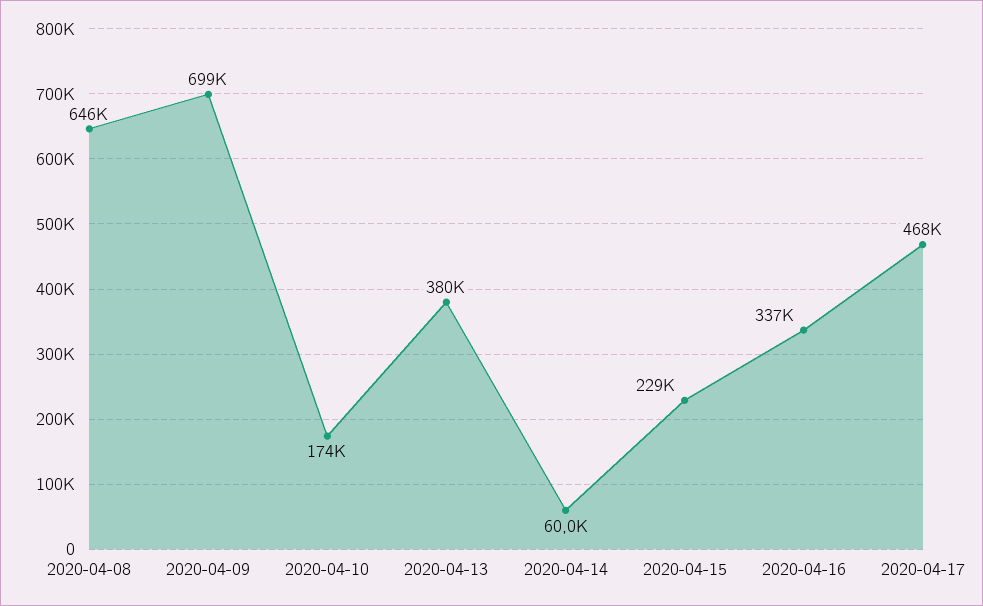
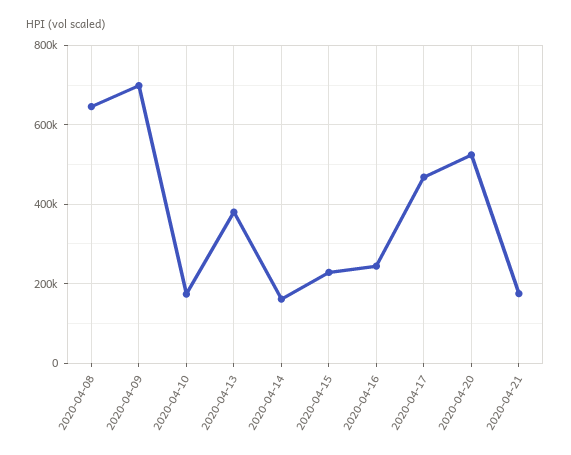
2020-04-14: 60000 -> 160000
2020-04-16: 337000 -> 240000
2020-04-20: none -> 520000
2020-04-21: none -> 180000

